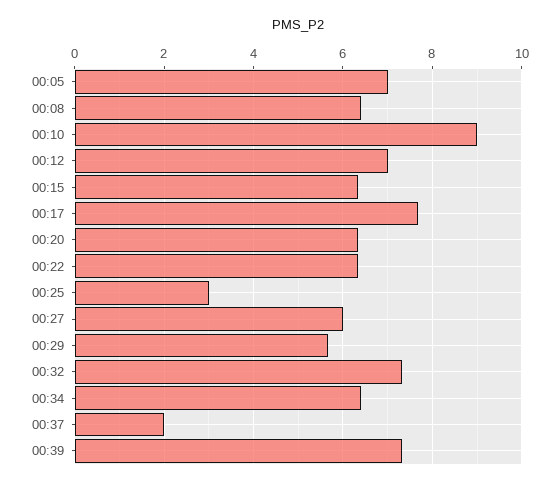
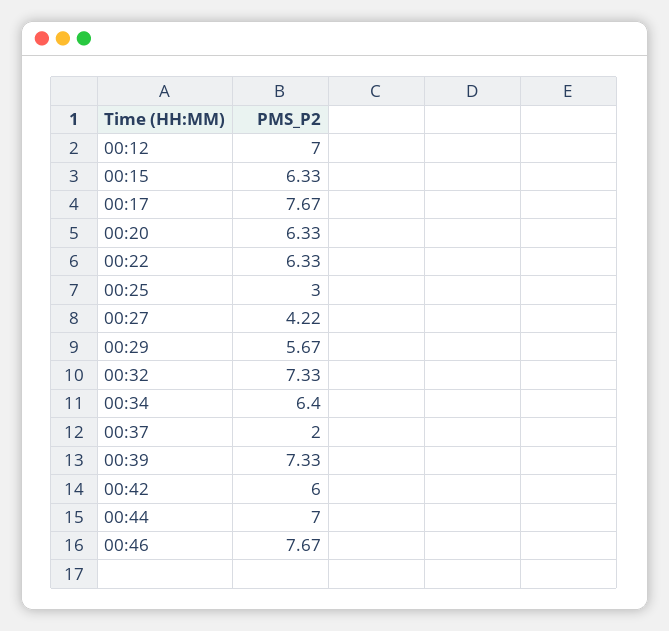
00:05: 7 -> none
00:08: 6.4 -> none
00:10: 9 -> none
00:27: 6 -> 4.22
00:42: none -> 6
00:44: none -> 7
00:46: none -> 7.67

